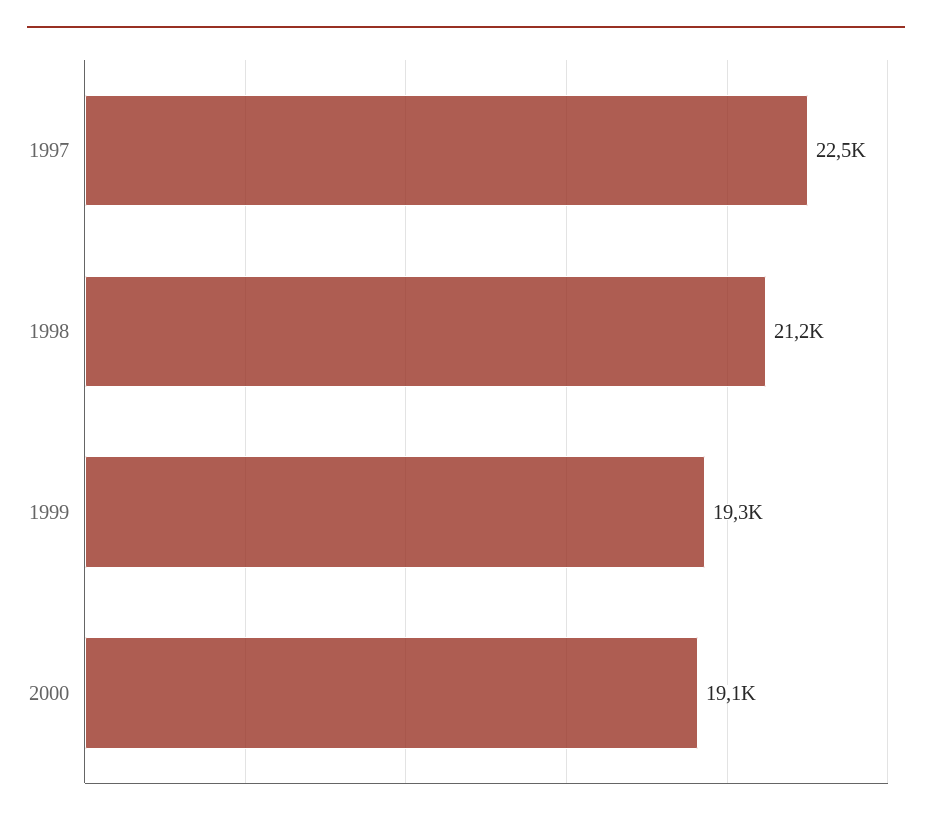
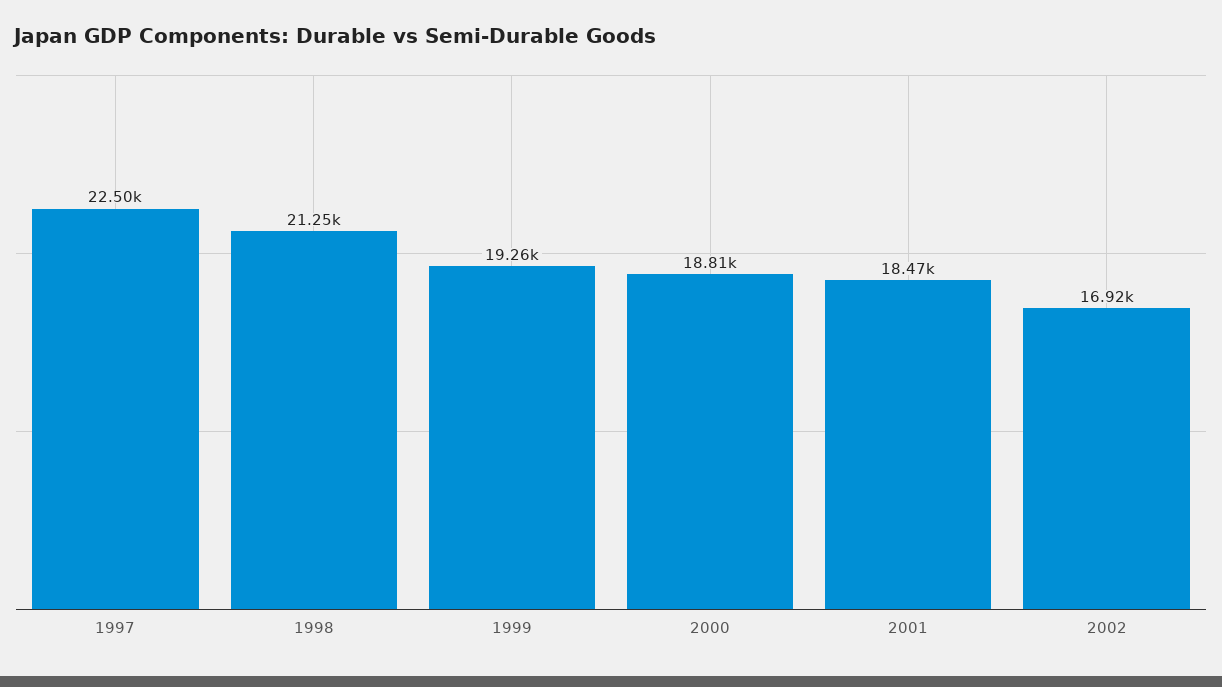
2000: 19100 -> 18810
2001: none -> 18470
2002: none -> 16920

